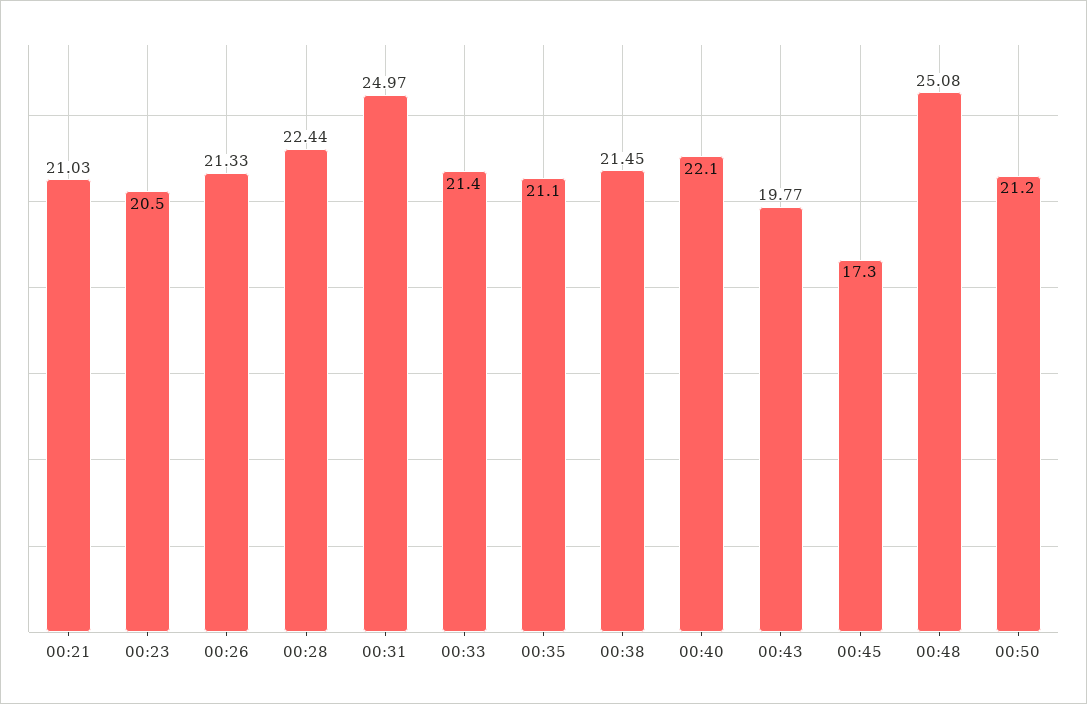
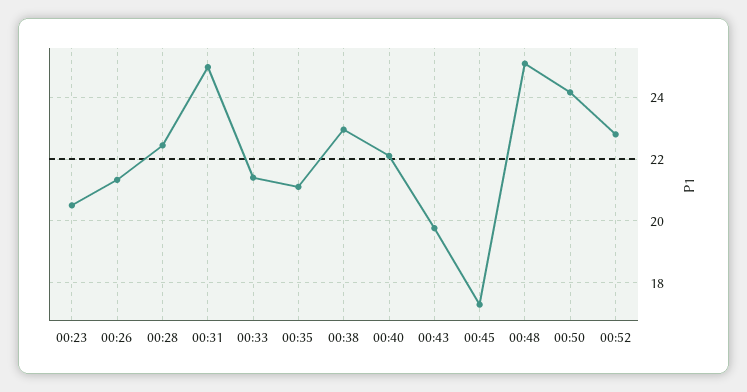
00:21: 21.03 -> none
00:38: 21.45 -> 23
00:50: 21.2 -> 24.2
00:52: none -> 22.8

